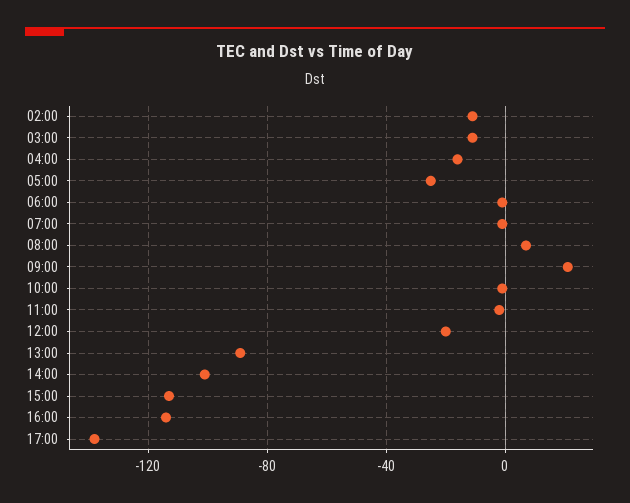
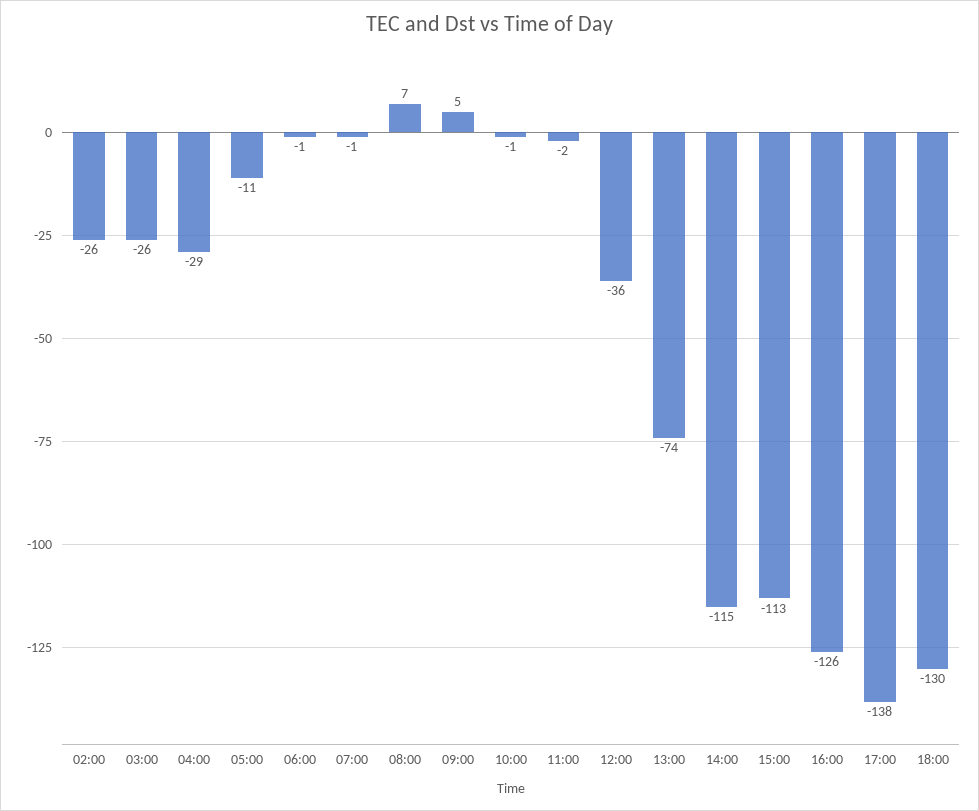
02:00: -10 -> -26
03:00: -10 -> -26
04:00: -15 -> -29
05:00: -25 -> -11
09:00: 20 -> 5
12:00: -20 -> -36
13:00: -90 -> -74
14:00: -100 -> -115
16:00: -115 -> -126
18:00: none -> -130

